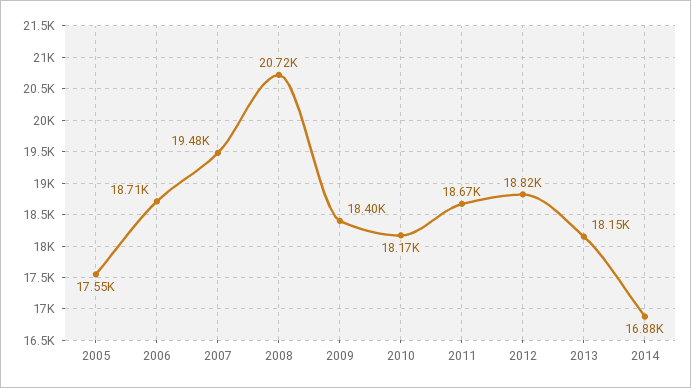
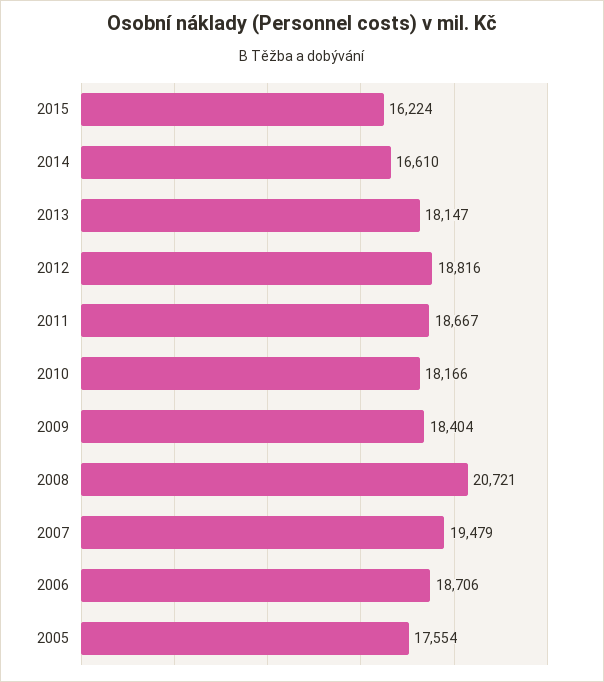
2014: 16880 -> 16610
2015: none -> 16224

